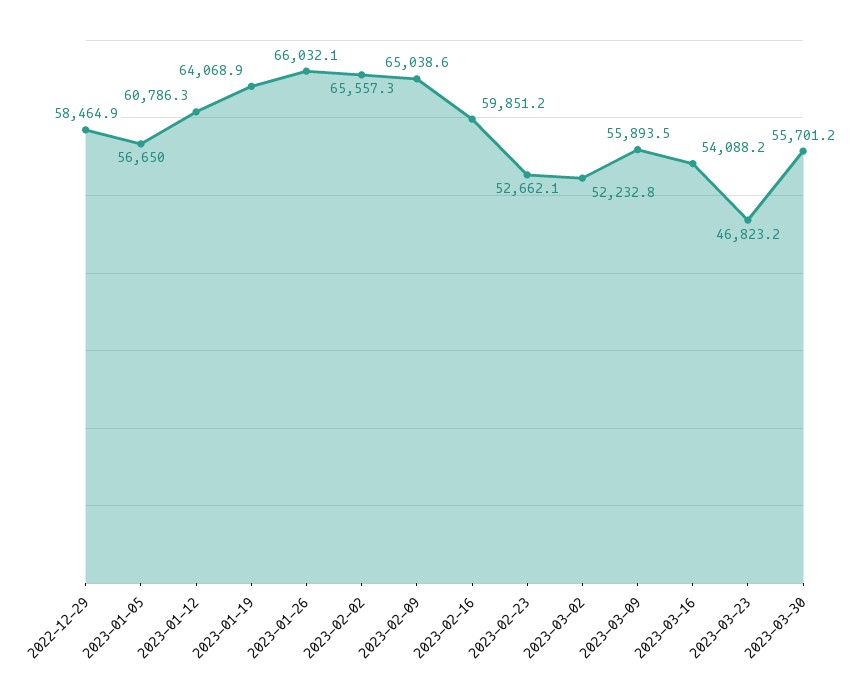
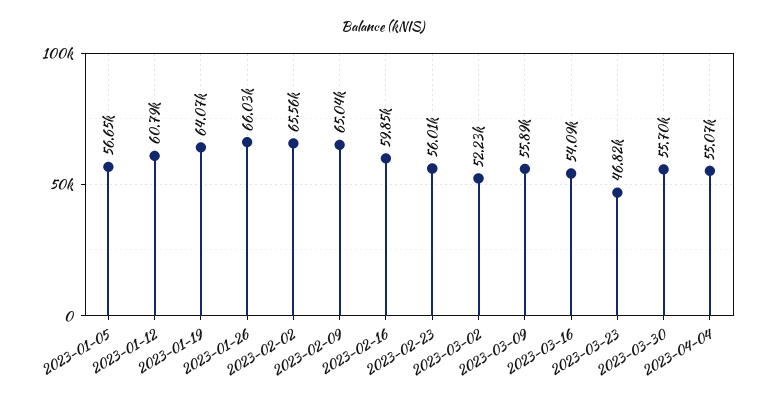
2022-12-29: 58464.9 -> none
2023-02-23: 52662.1 -> 56010
2023-04-04: none -> 55070

